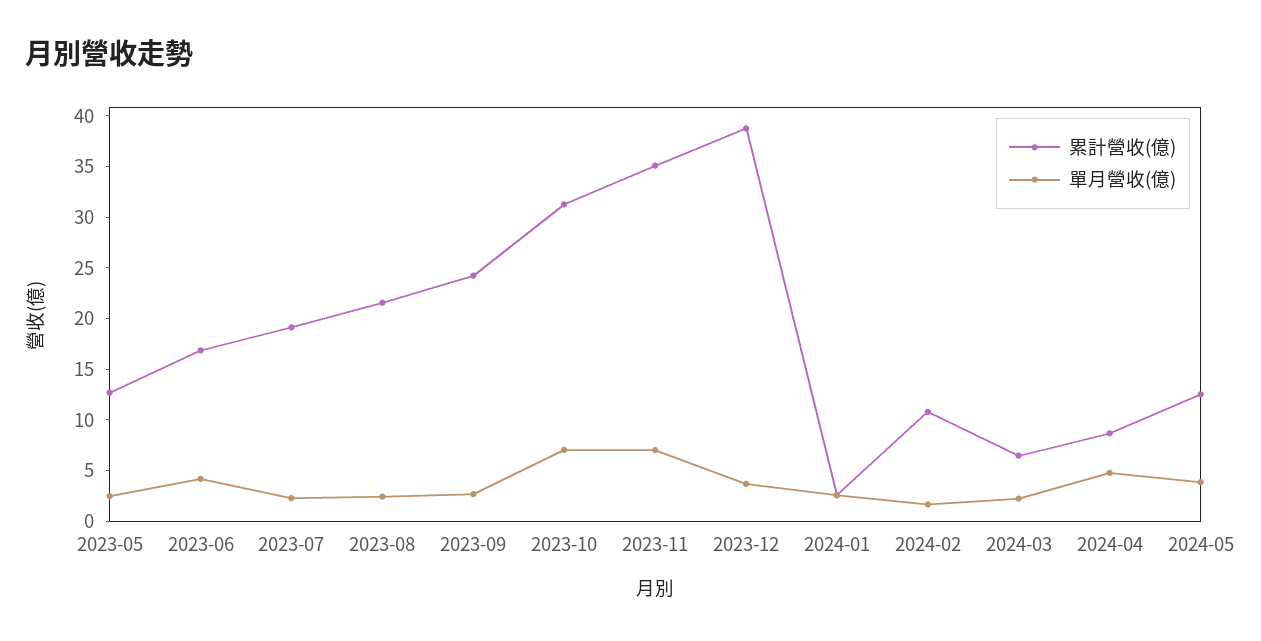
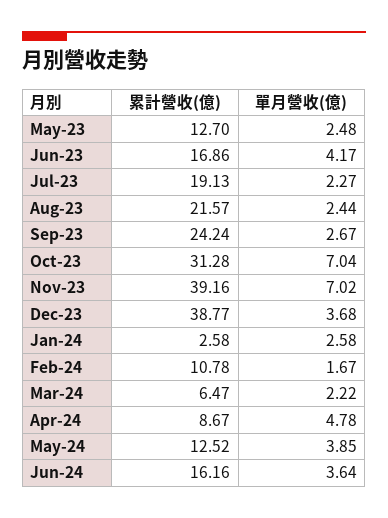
累計營收(億), 2023-11: 35 -> 39.16
累計營收(億), Jun-24: none -> 16.16
單月營收(億), Jun-24: none -> 3.64

